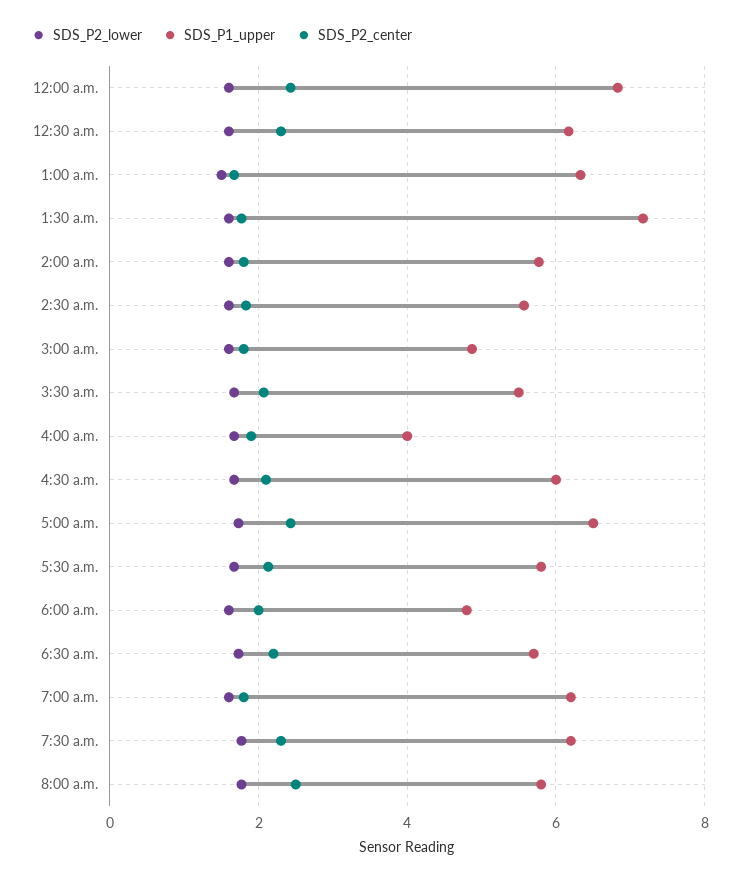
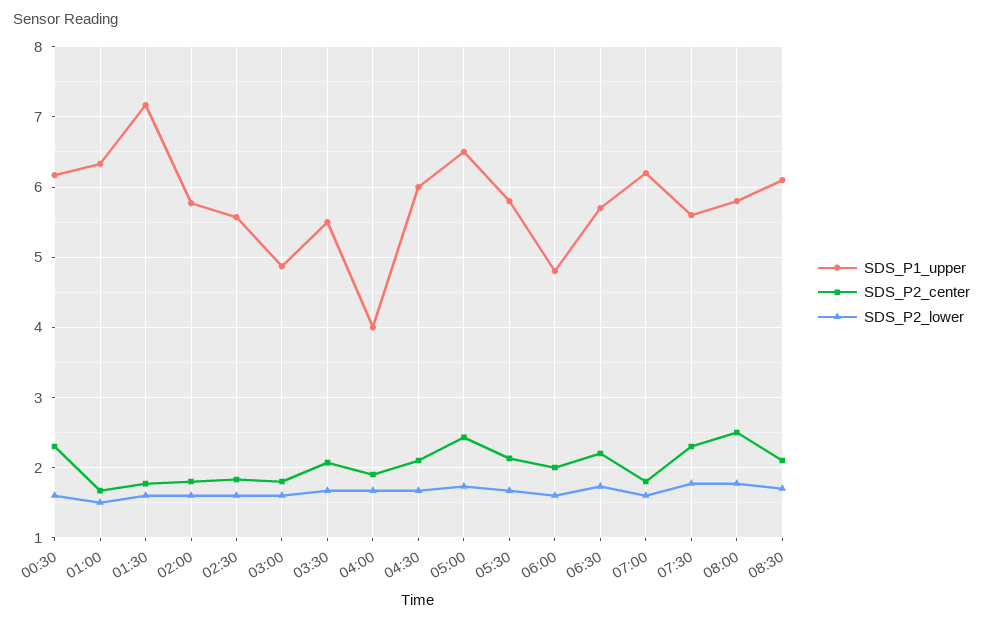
SDS_P2_lower, 12:00 a.m.: 1.6 -> none
SDS_P1_upper, 12:00 a.m.: 6.8 -> none
SDS_P2_center, 12:00 a.m.: 2.4 -> none
SDS_P1_upper, 7:30 a.m.: 6.2 -> 5.6
SDS_P1_upper, 08:30: none -> 6.1
SDS_P2_center, 08:30: none -> 2.1
SDS_P2_lower, 08:30: none -> 1.7

